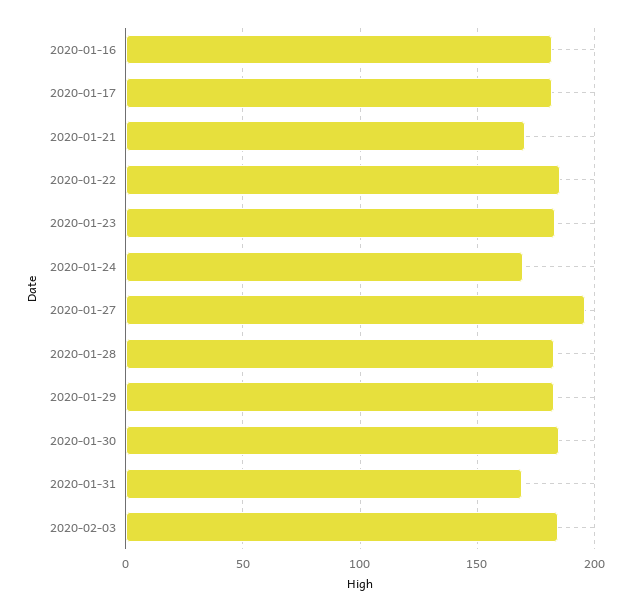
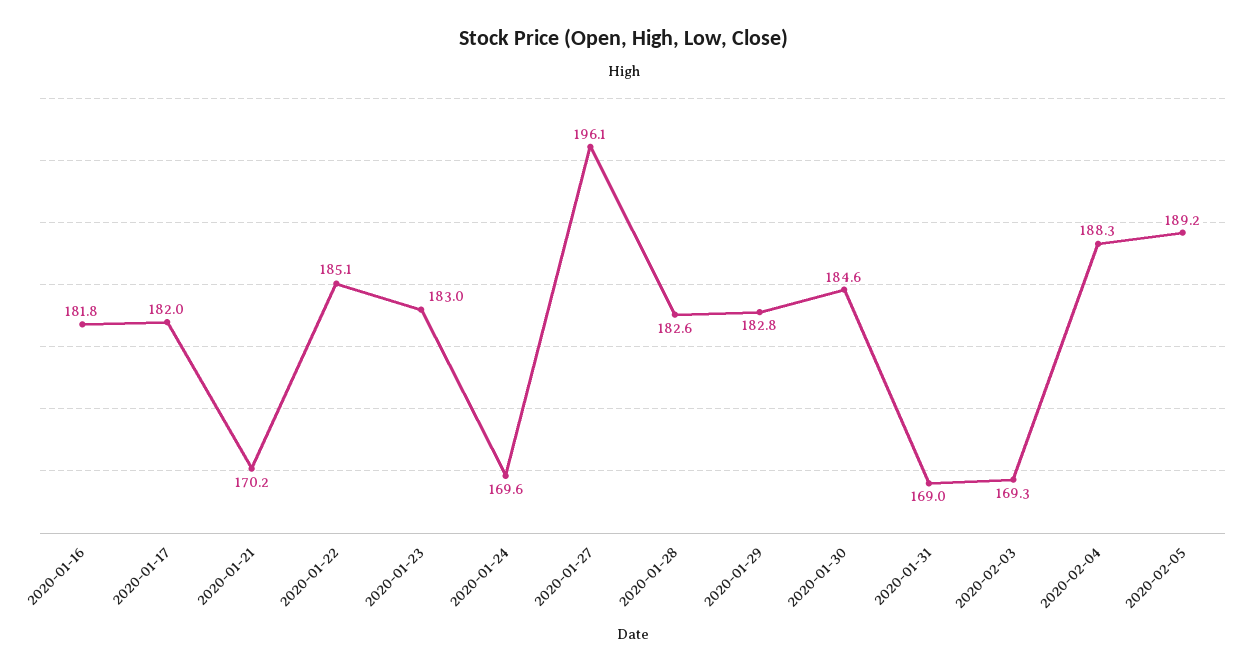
2020-02-03: 185 -> 169.3
2020-02-04: none -> 188.3
2020-02-05: none -> 189.2

